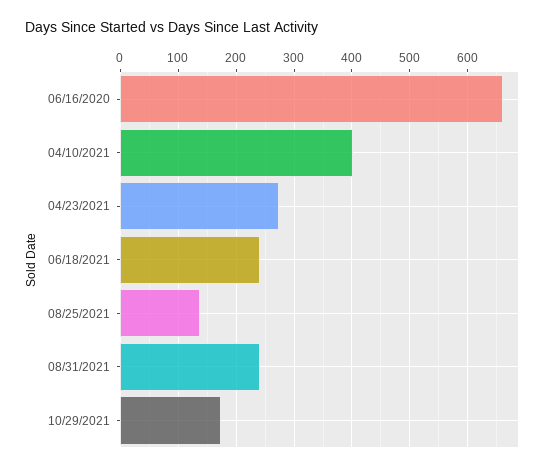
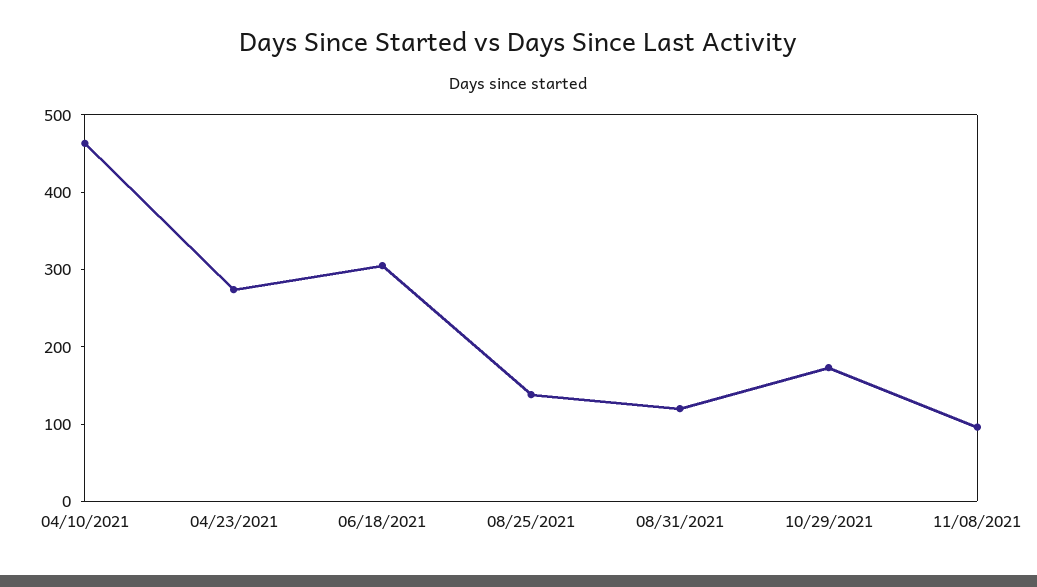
06/16/2020: 660 -> none
04/10/2021: 400 -> 460
06/18/2021: 240 -> 300
08/31/2021: 240 -> 120
11/08/2021: none -> 100

